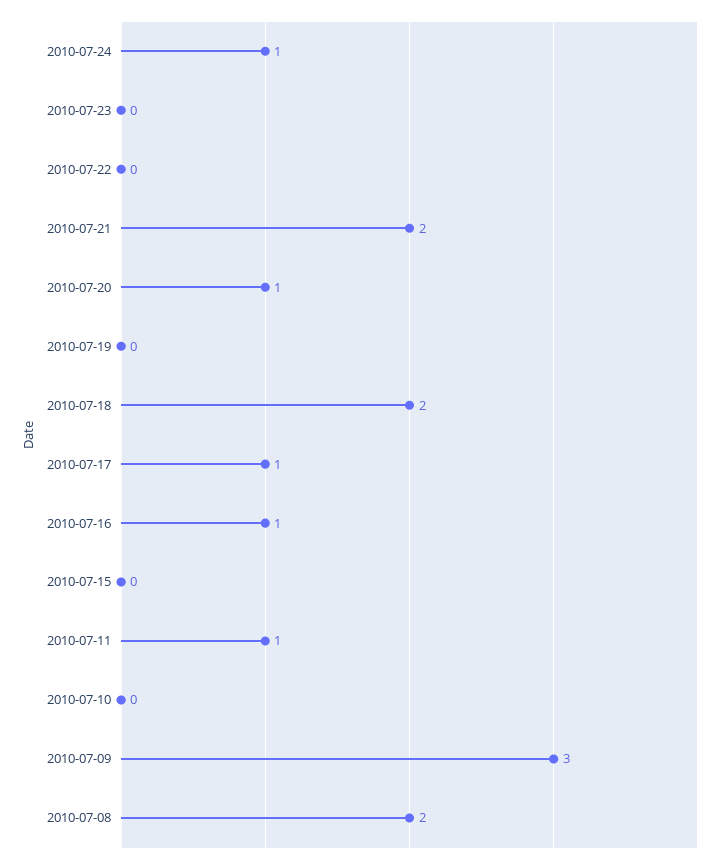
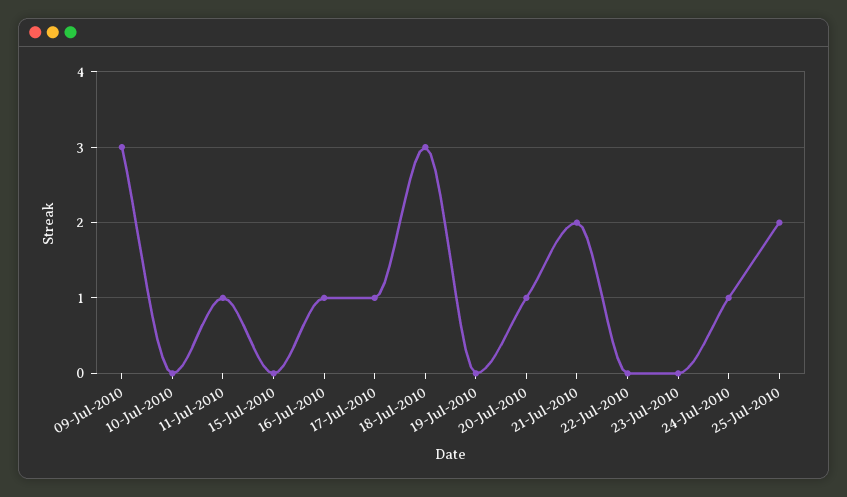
2010-07-18: 2 -> 3
2010-07-08: 2 -> none
25-Jul-2010: none -> 2

